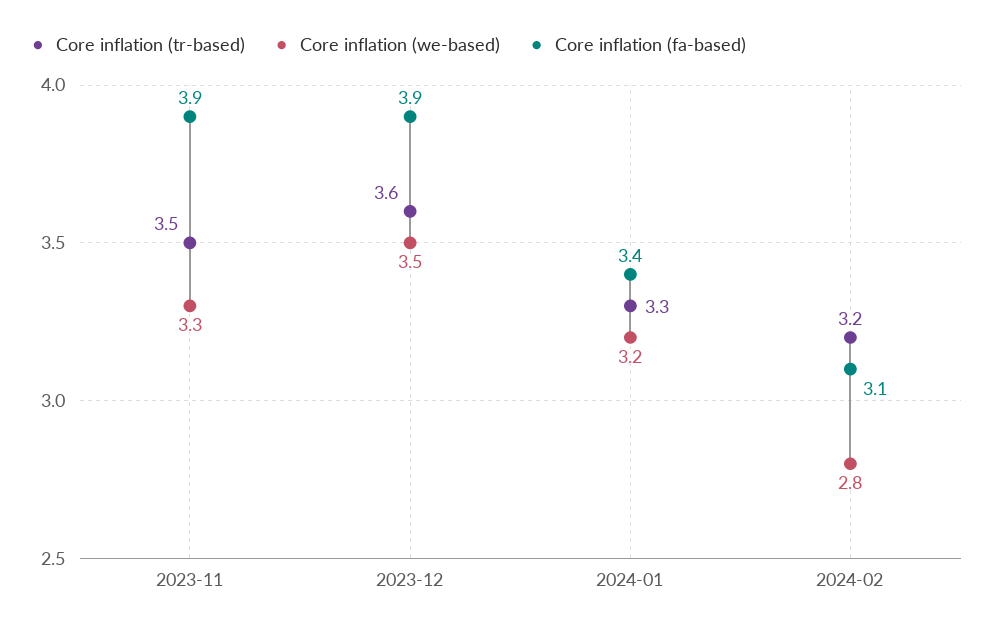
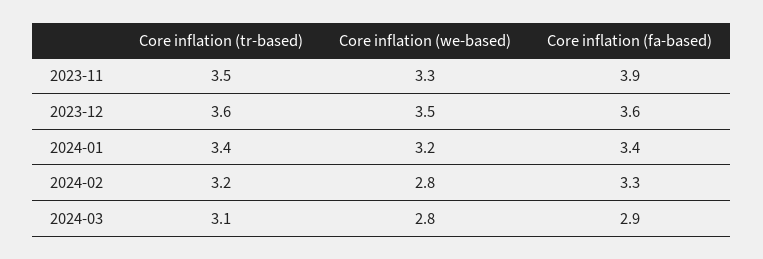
Core inflation (fa-based), 2023-12: 3.9 -> 3.6
Core inflation (tr-based), 2024-01: 3.3 -> 3.4
Core inflation (fa-based), 2024-02: 3.1 -> 3.3
Core inflation (tr-based), 2024-03: none -> 3.1
Core inflation (we-based), 2024-03: none -> 2.8
Core inflation (fa-based), 2024-03: none -> 2.9

